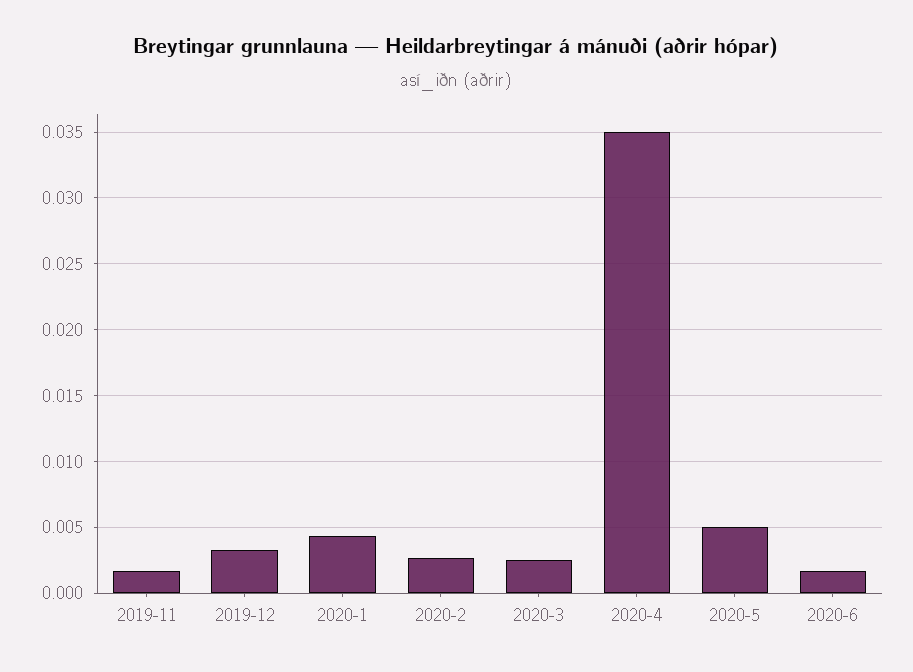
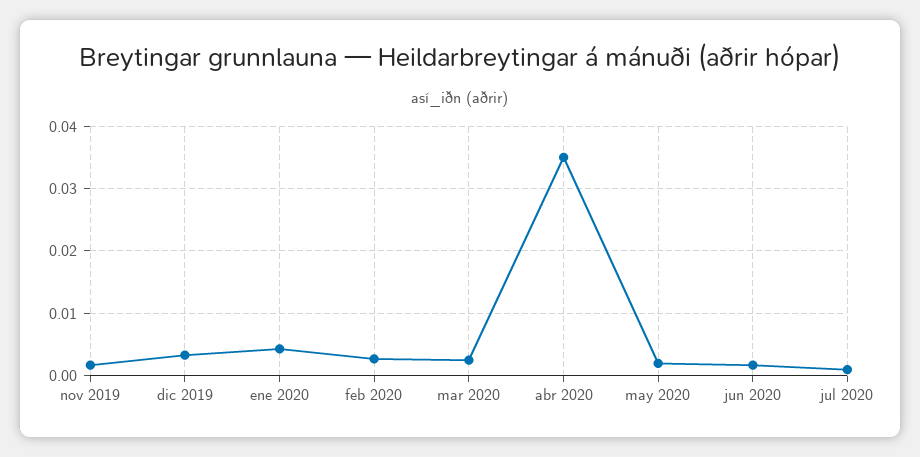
2020-5: 0.005 -> 0.002
jul 2020: none -> 0.001

